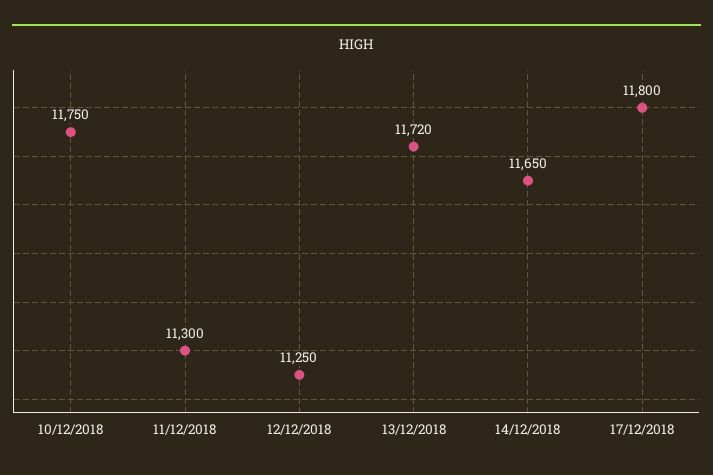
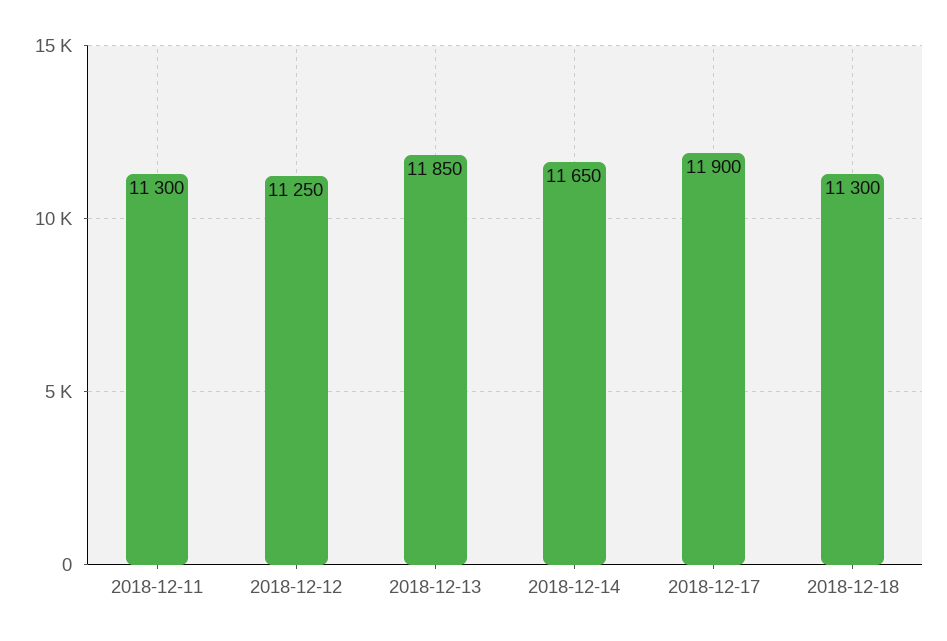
10/12/2018: 11750 -> none
13/12/2018: 11720 -> 11850
17/12/2018: 11800 -> 11900
2018-12-18: none -> 11300

